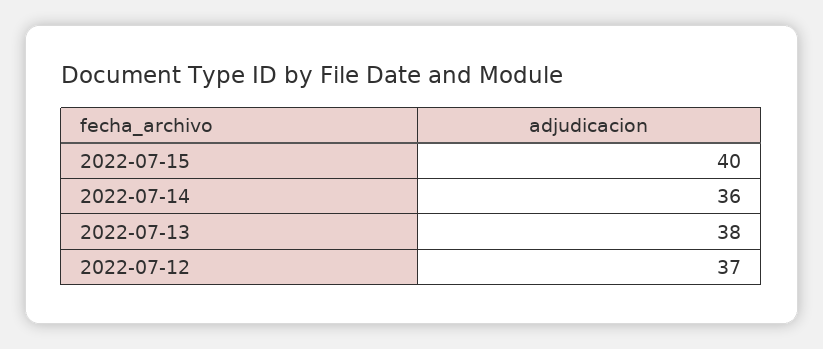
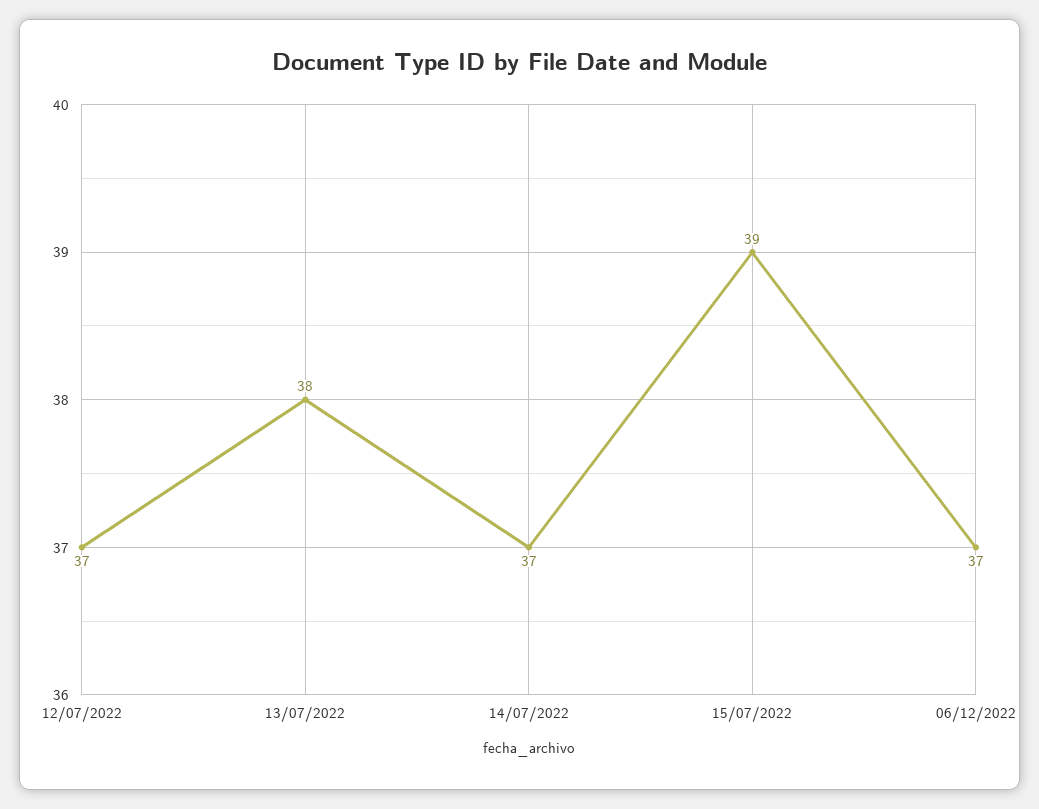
2022-07-15: 40 -> 39
2022-07-14: 36 -> 37
06/12/2022: none -> 37

